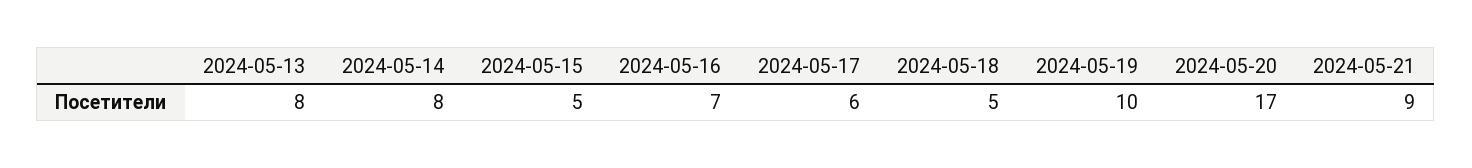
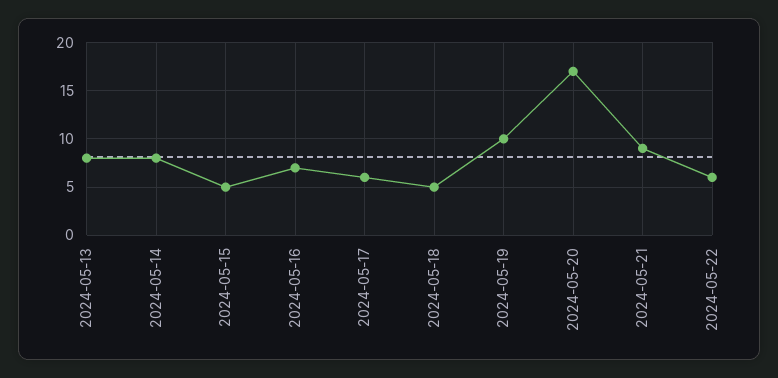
2024-05-22: none -> 6

